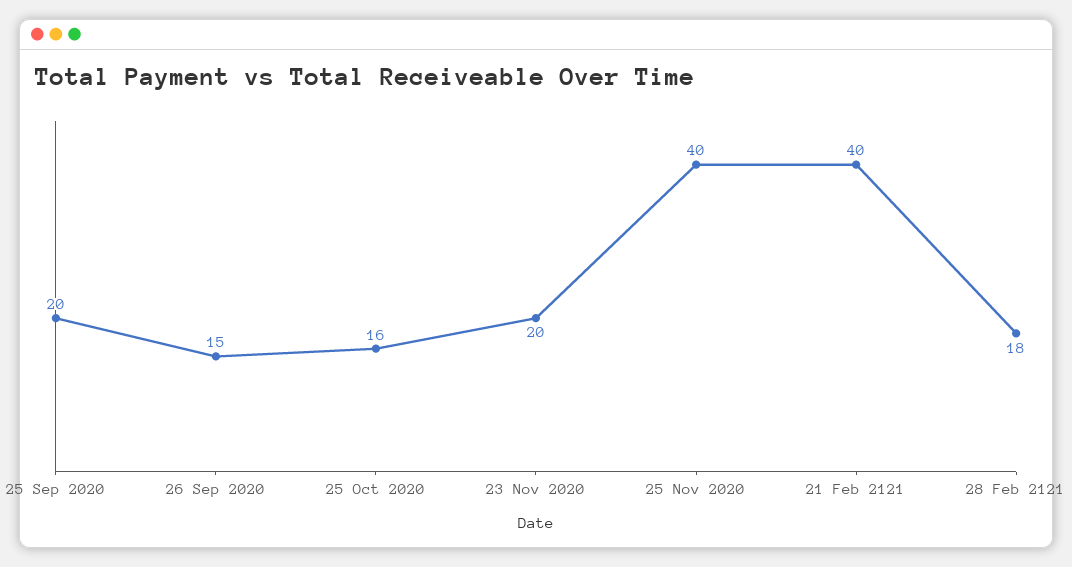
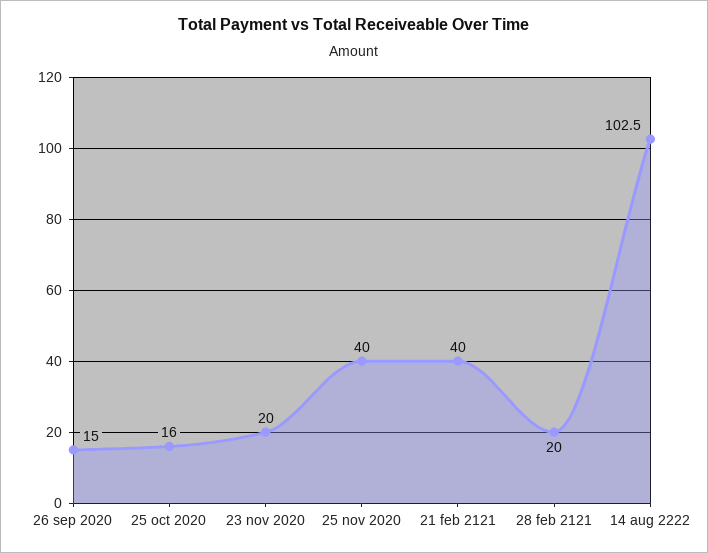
25 Sep 2020: 20 -> none
28 Feb 2121: 18 -> 20
14 aug 2222: none -> 102.5

